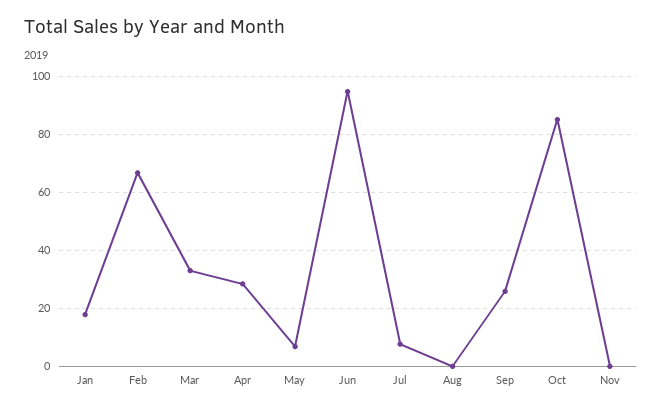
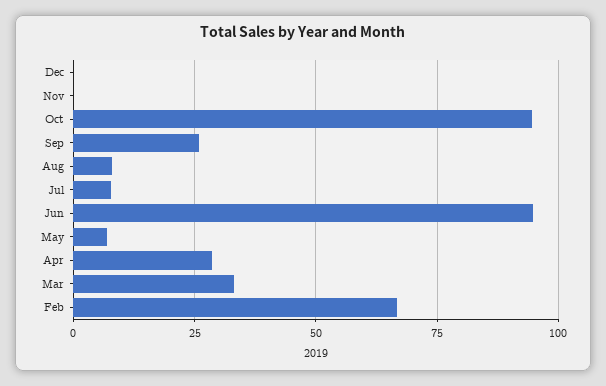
Jan: 17.5 -> none
Aug: 0 -> 7.5
Oct: 85 -> 95
Dec: none -> 0

